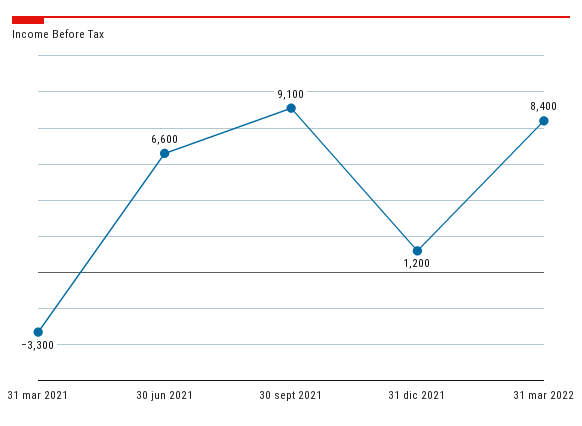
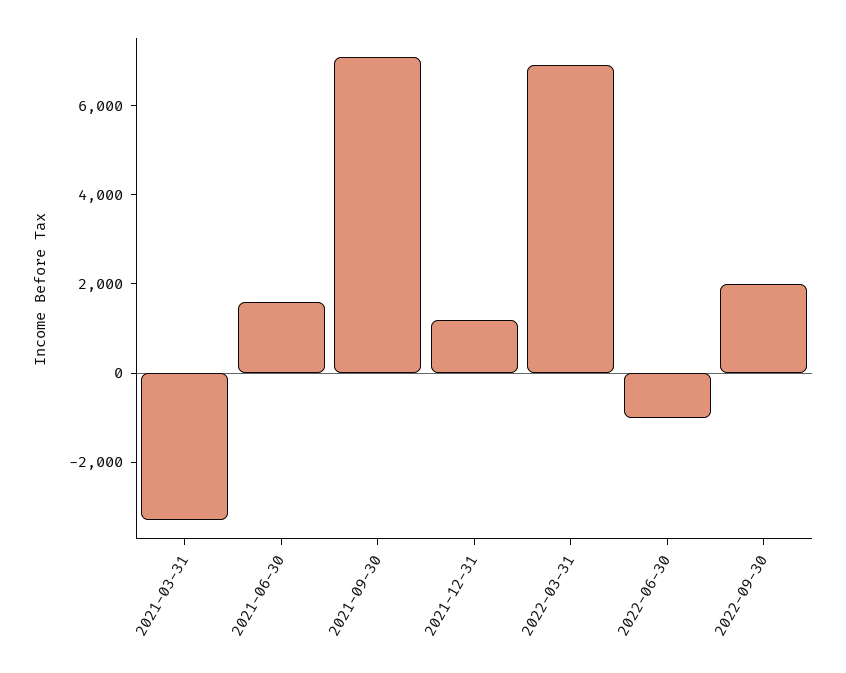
30 jun 2021: 6600 -> 1500
30 sept 2021: 9100 -> 7000
31 mar 2022: 8400 -> 7000
2022-06-30: none -> -1000
2022-09-30: none -> 2000

